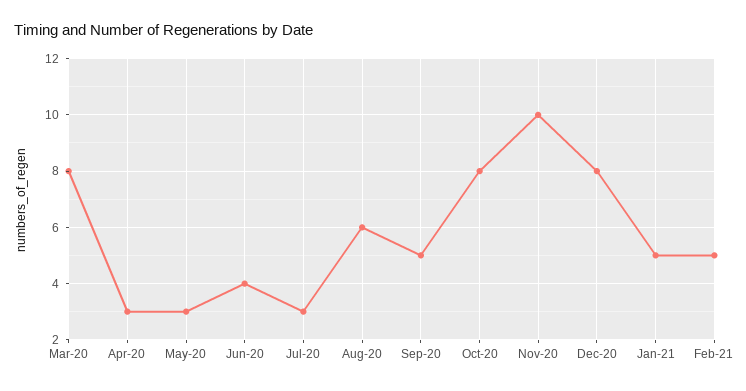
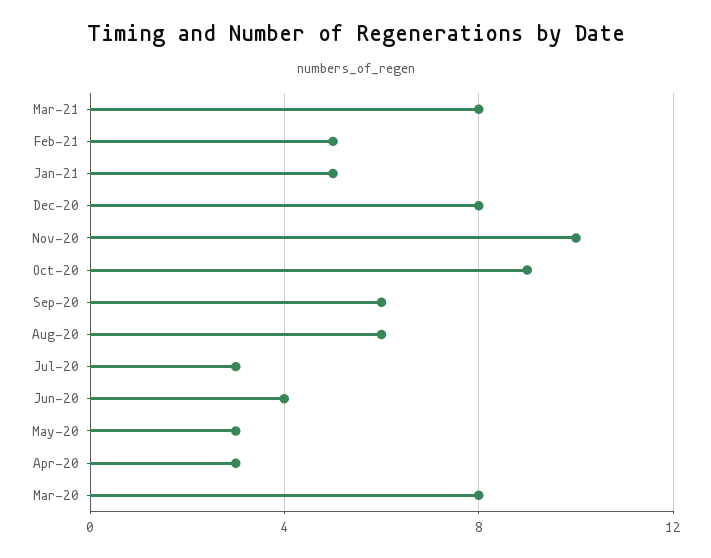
Sep-20: 5 -> 6
Oct-20: 8 -> 9
Mar-21: none -> 8

